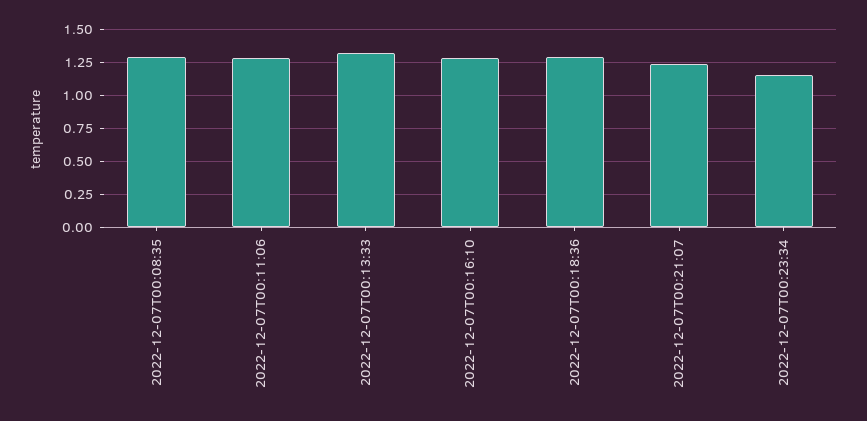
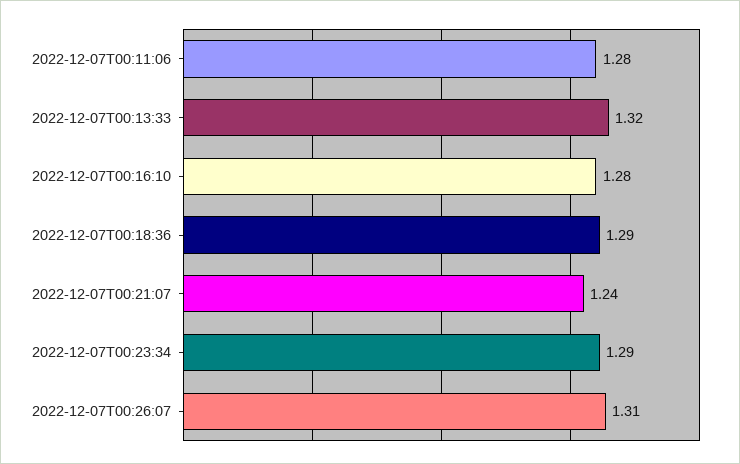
2022-12-07T00:08:35: 1.3 -> none
2022-12-07T00:23:34: 1.15 -> 1.29
2022-12-07T00:26:07: none -> 1.31

